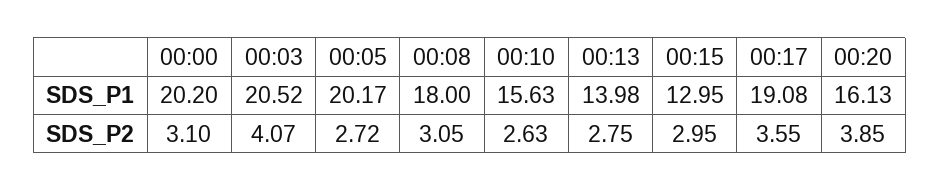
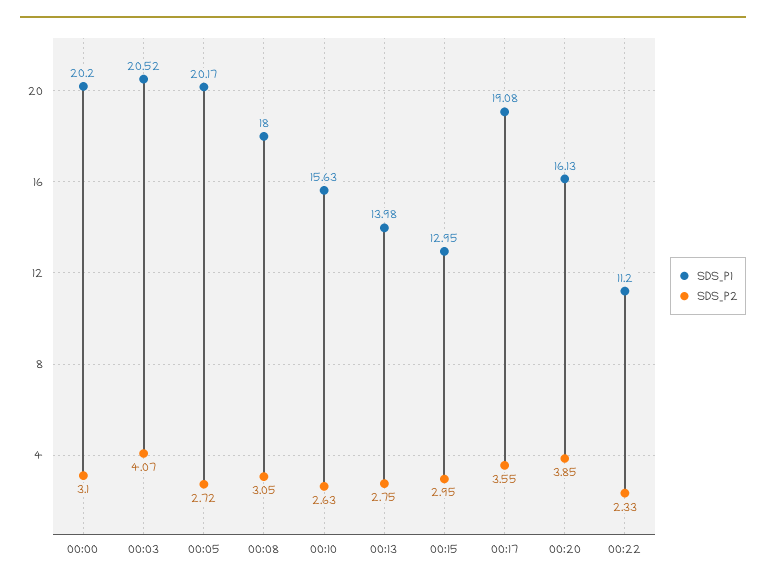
SDS_P1, 00:22: none -> 11.2
SDS_P2, 00:22: none -> 2.33

